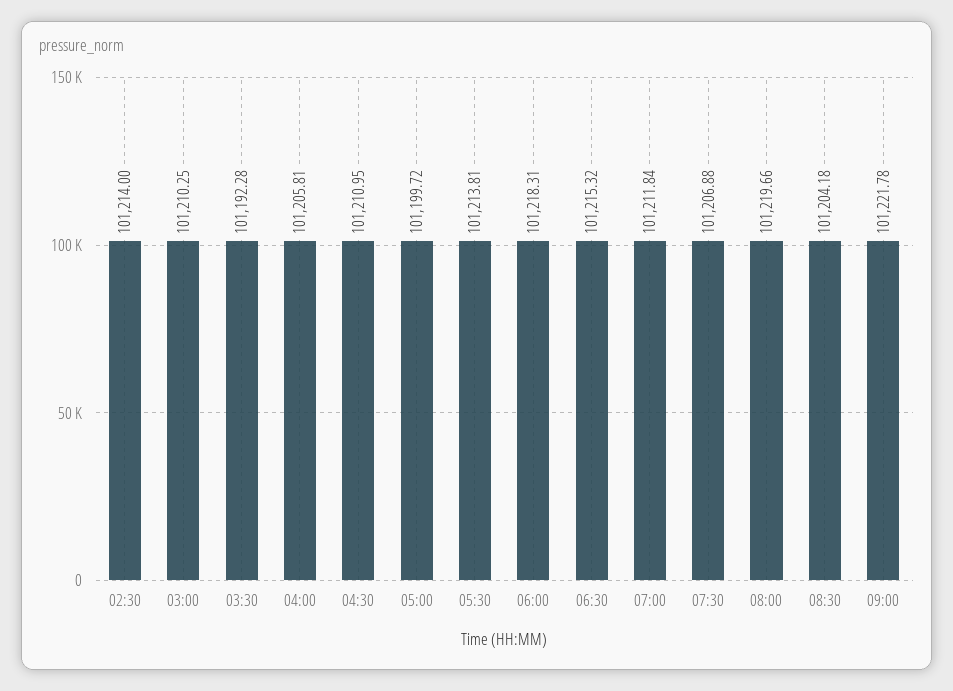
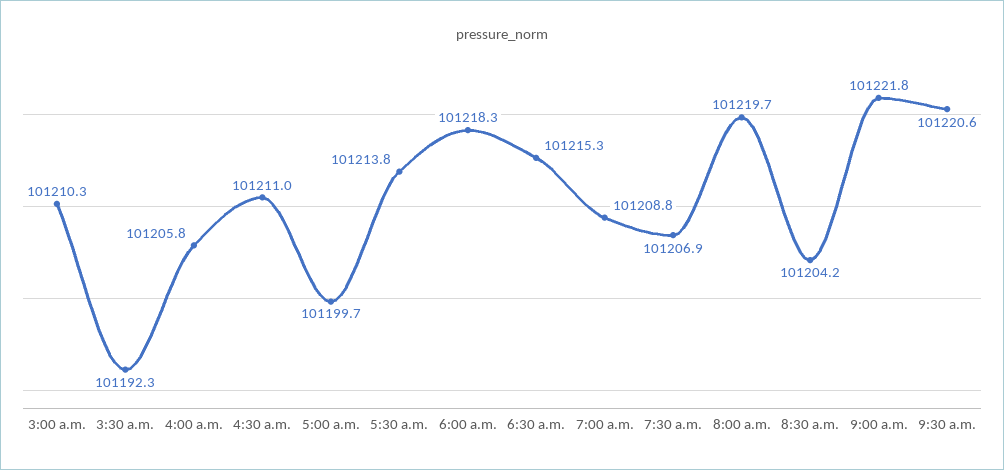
02:30: 101214 -> none
07:00: 101211.84 -> 101208.8
9:30 a.m.: none -> 101220.6

